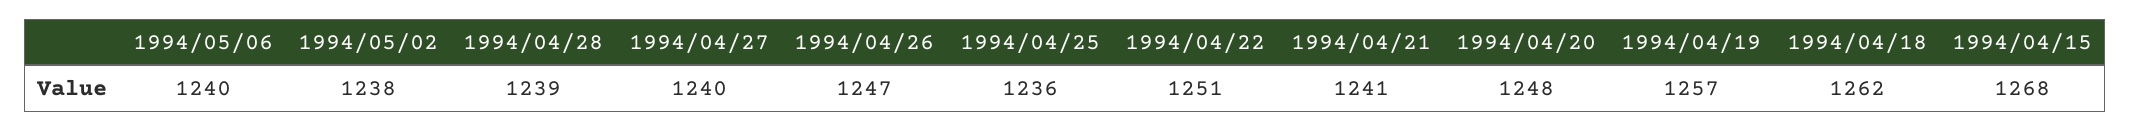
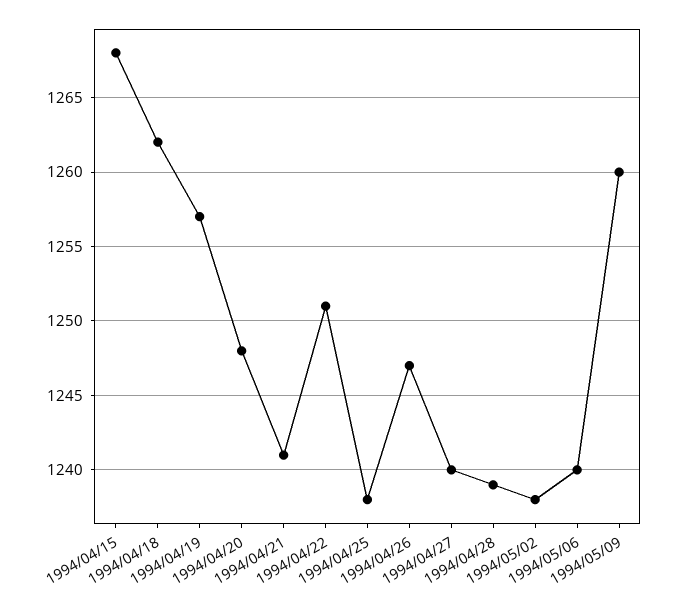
1994/04/25: 1236 -> 1238
1994/05/09: none -> 1260

